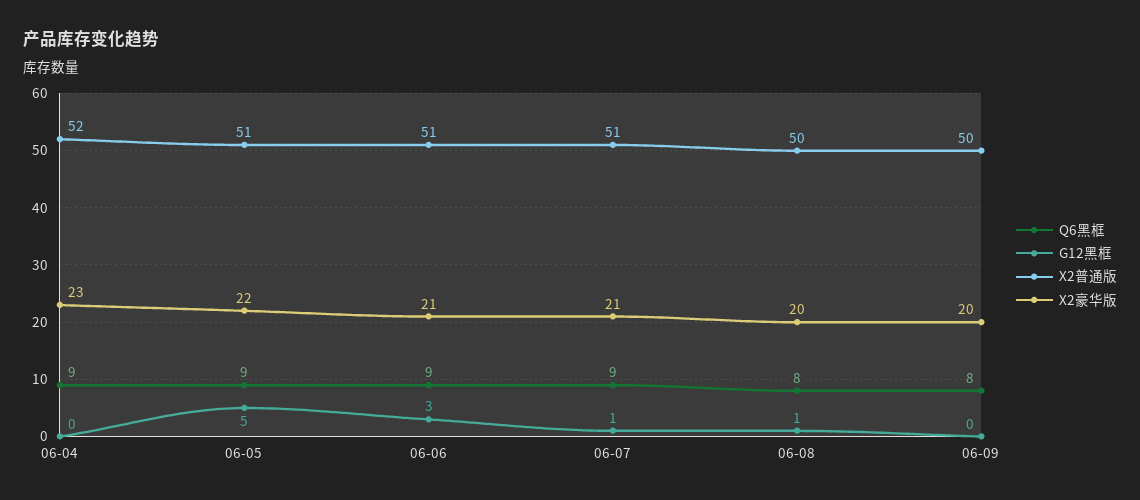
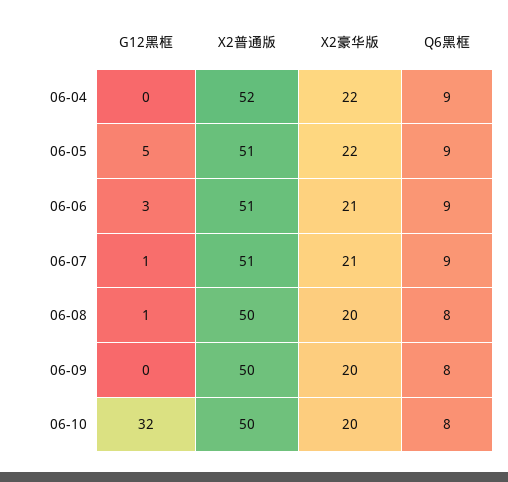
X2豪华版, 06-04: 23 -> 22
G12黑框, 06-10: none -> 32
X2普通版, 06-10: none -> 50
X2豪华版, 06-10: none -> 20
Q6黑框, 06-10: none -> 8

